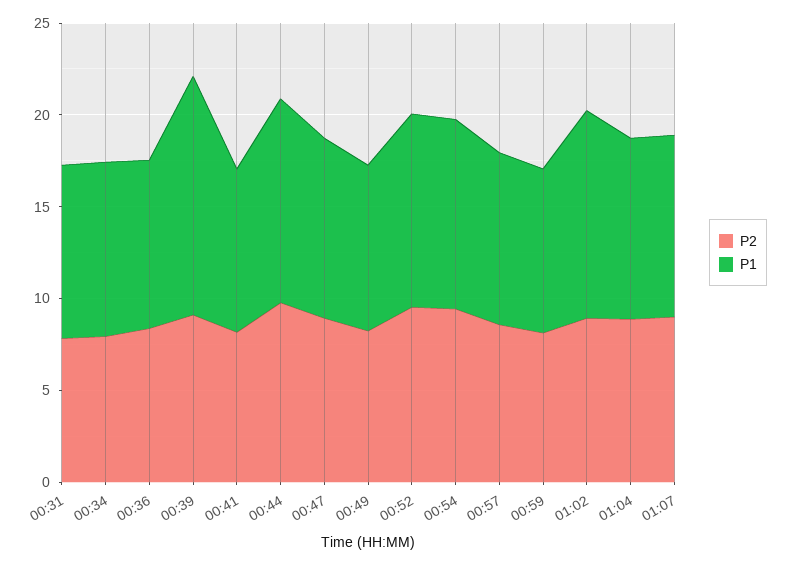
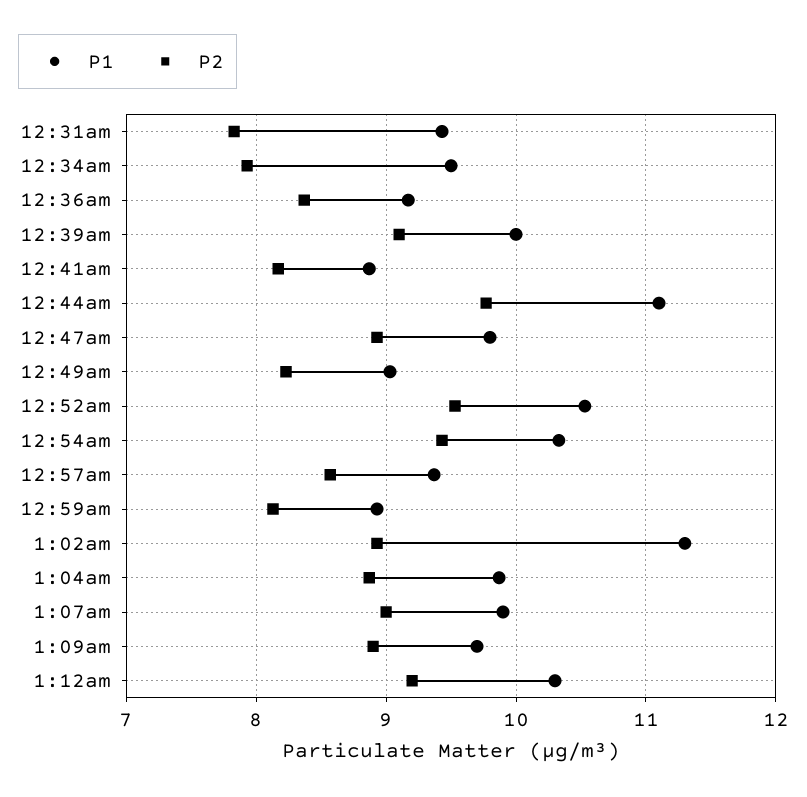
P1, 00:39: 13 -> 10
P1, 1:09am: none -> 9.7
P2, 1:09am: none -> 8.9
P1, 1:12am: none -> 10.3
P2, 1:12am: none -> 9.2

